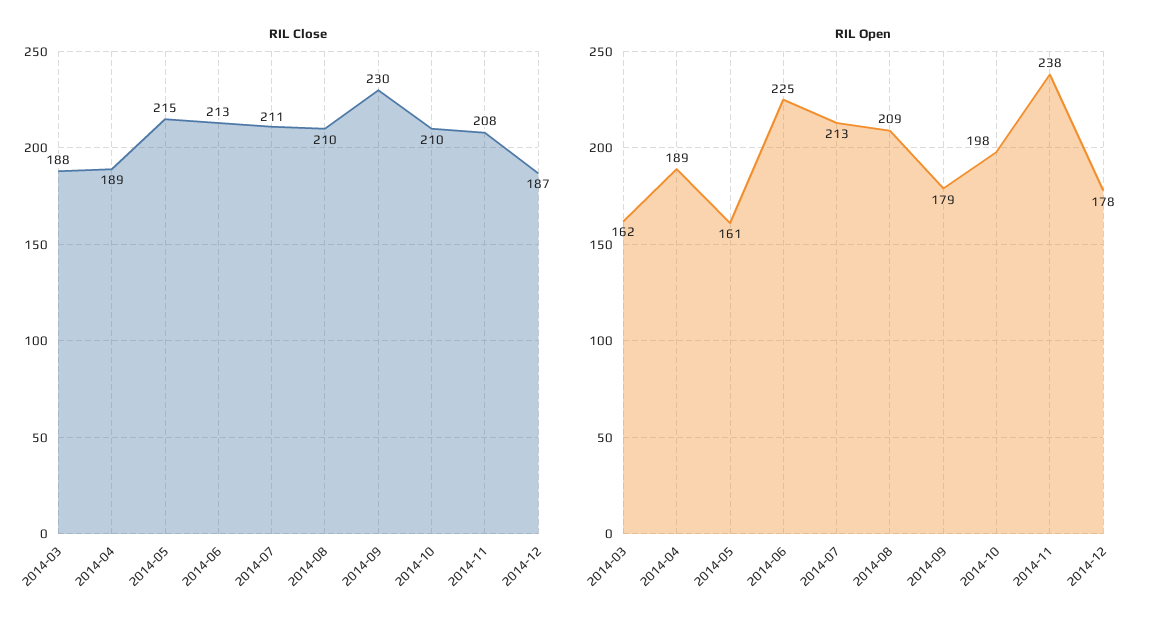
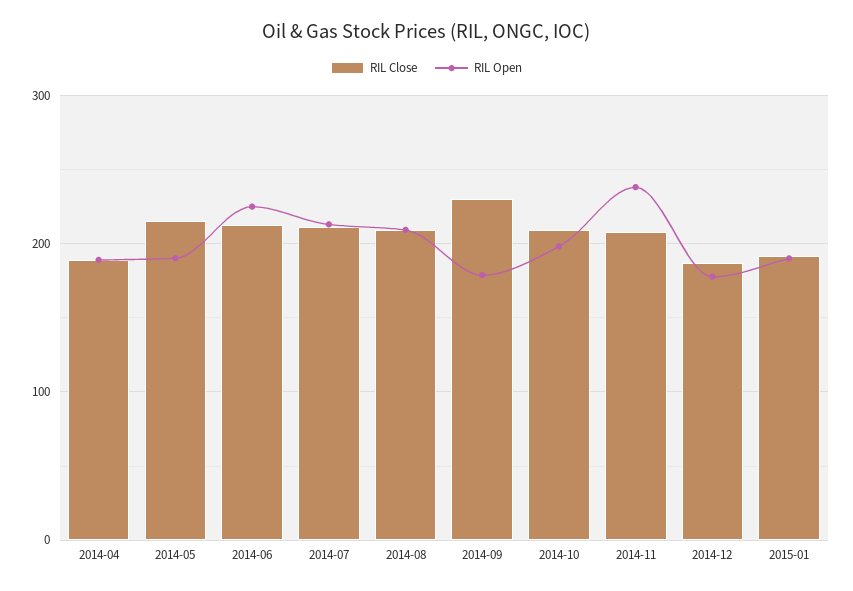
RIL Close, 2014-03: 188 -> none
RIL Open, 2014-03: 162 -> none
RIL Open, 2014-05: 161 -> 190
RIL Close, 2015-01: none -> 190
RIL Open, 2015-01: none -> 190

